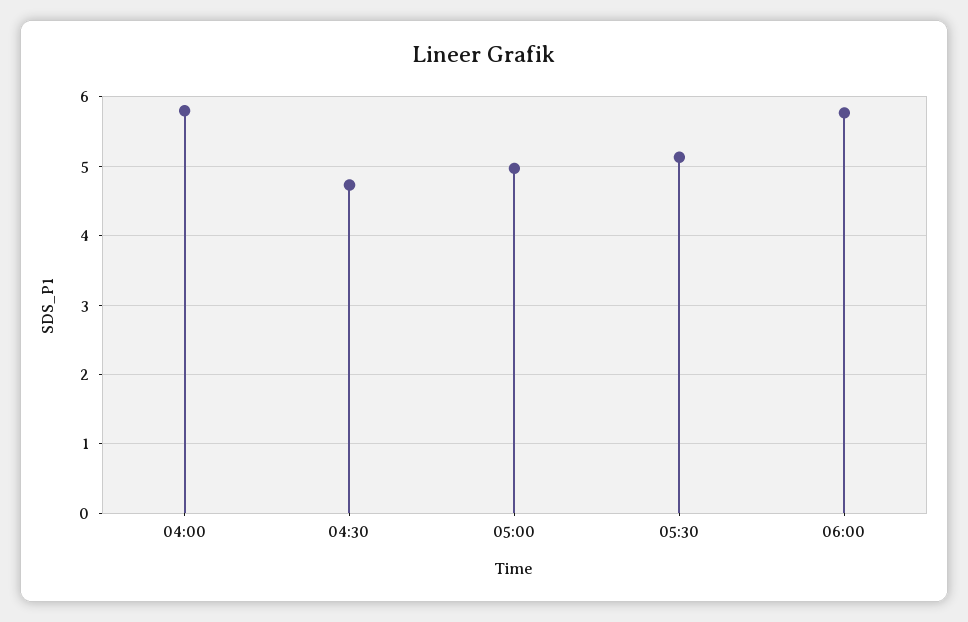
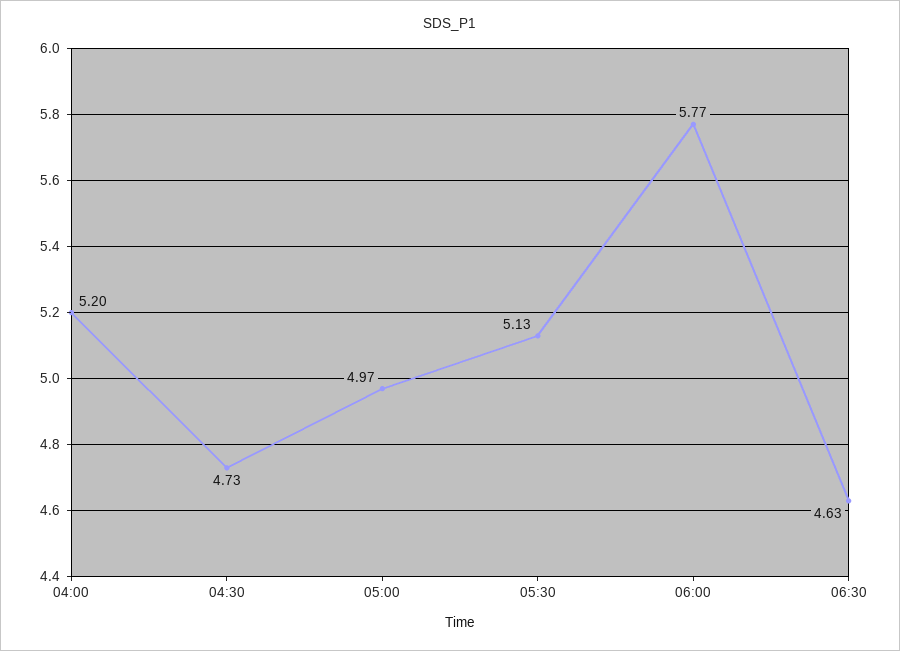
04:00: 5.8 -> 5.2
06:30: none -> 4.63

